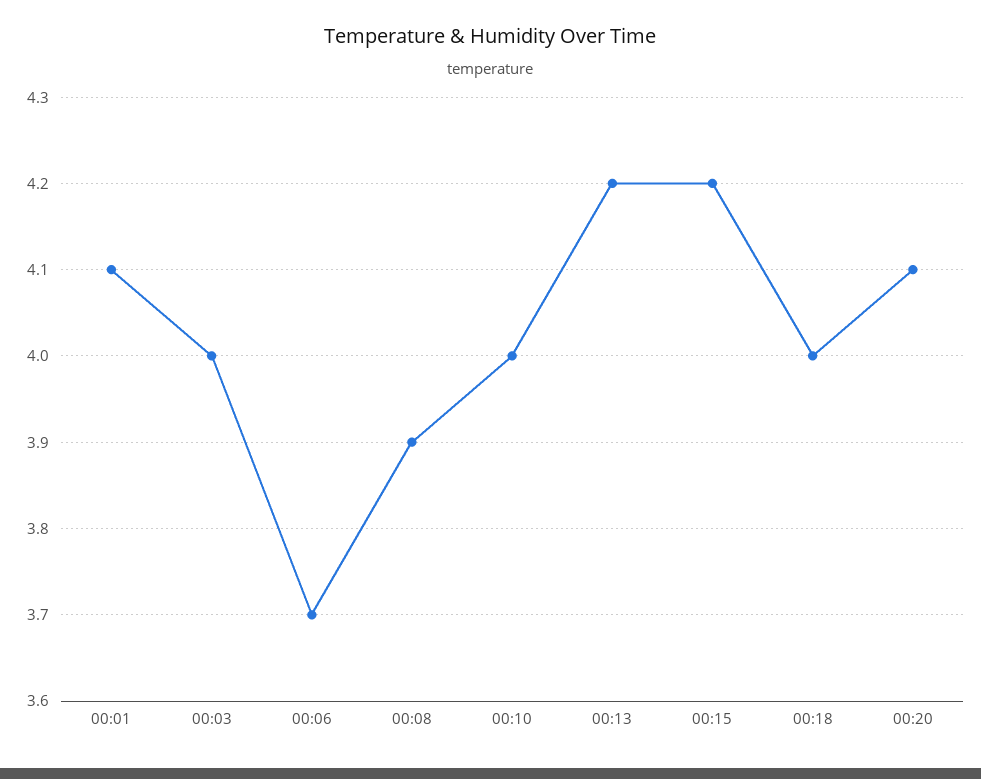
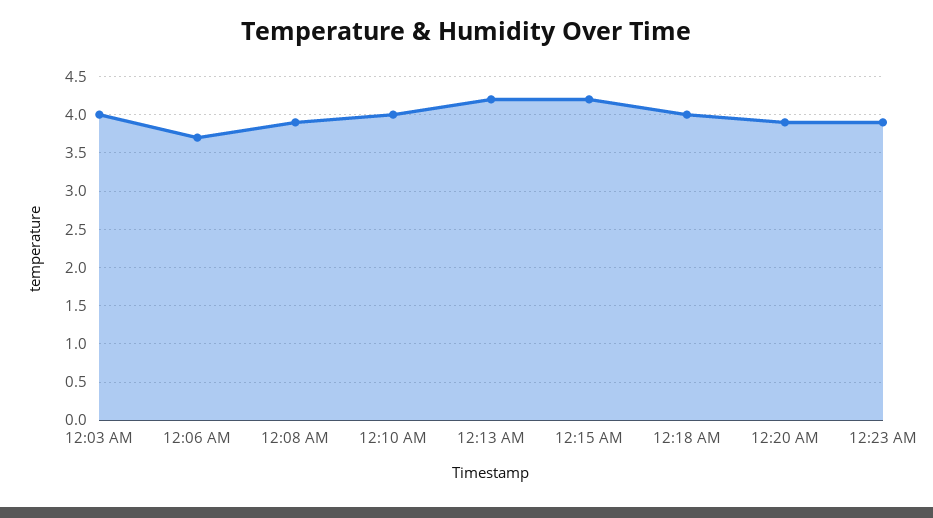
00:01: 4.1 -> none
00:20: 4.1 -> 3.9
12:23 AM: none -> 3.9

